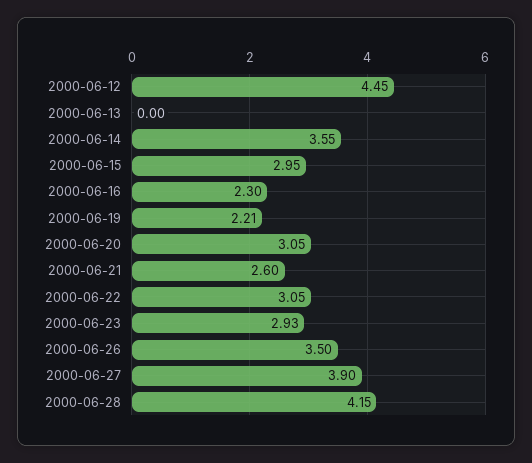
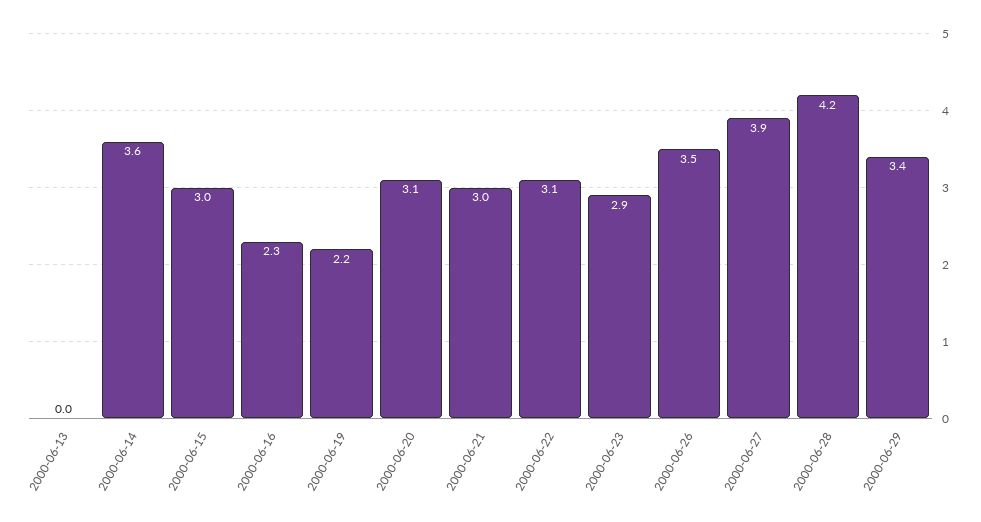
2000-06-12: 4.45 -> none
2000-06-21: 2.6 -> 3
2000-06-29: none -> 3.4

